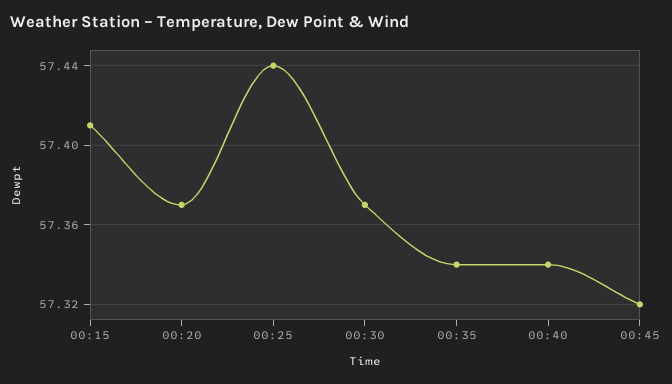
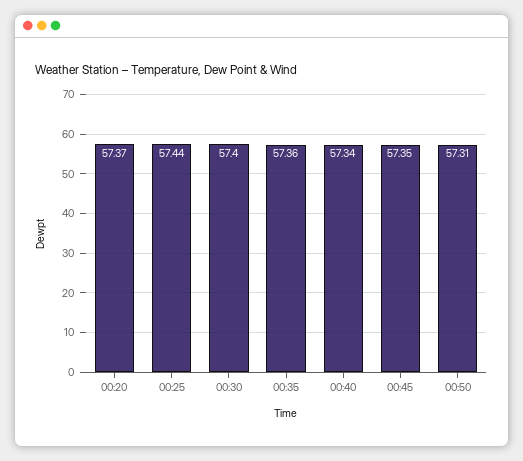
00:15: 57.41 -> none
00:30: 57.37 -> 57.4
00:35: 57.34 -> 57.36
00:45: 57.32 -> 57.35
00:50: none -> 57.31

